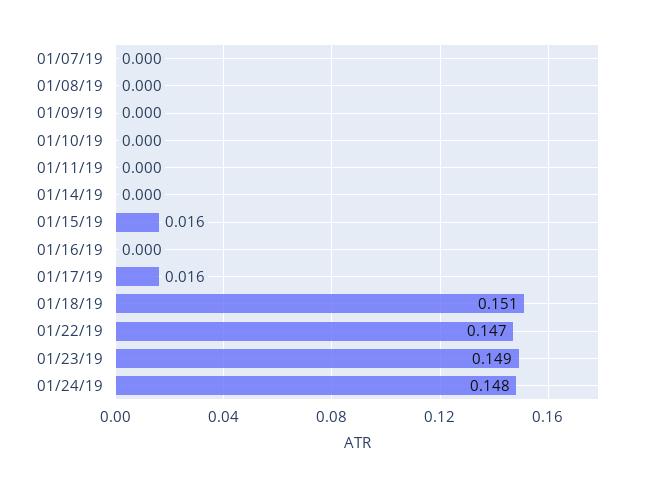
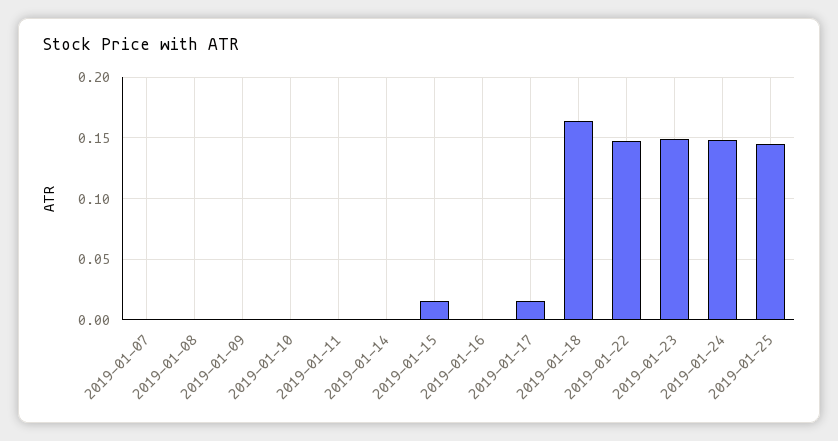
01/18/19: 0.151 -> 0.165
2019-01-25: none -> 0.145

